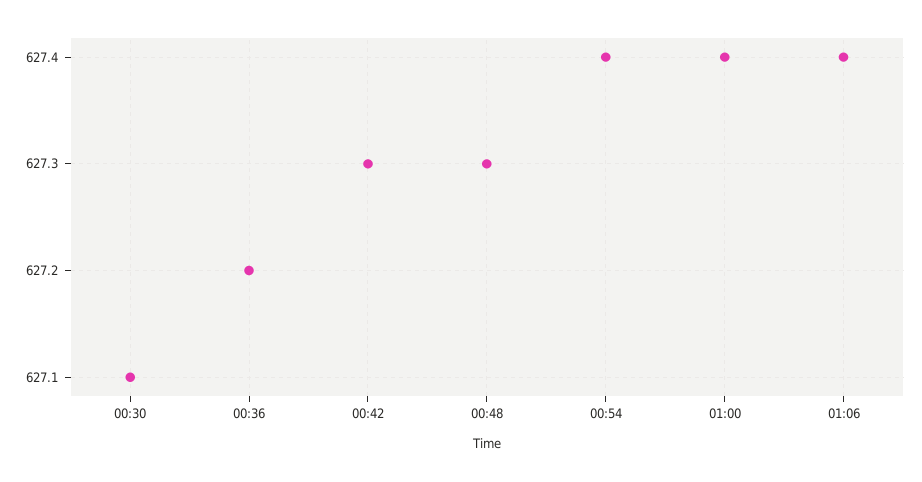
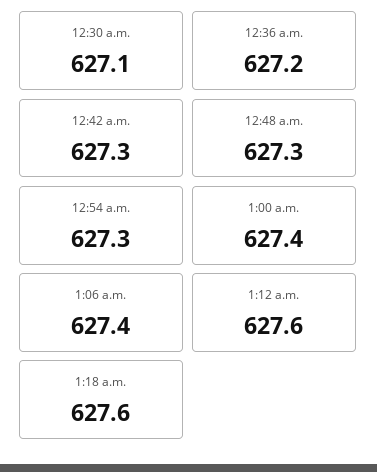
00:54: 627.4 -> 627.3
1:12 a.m.: none -> 627.6
1:18 a.m.: none -> 627.6

